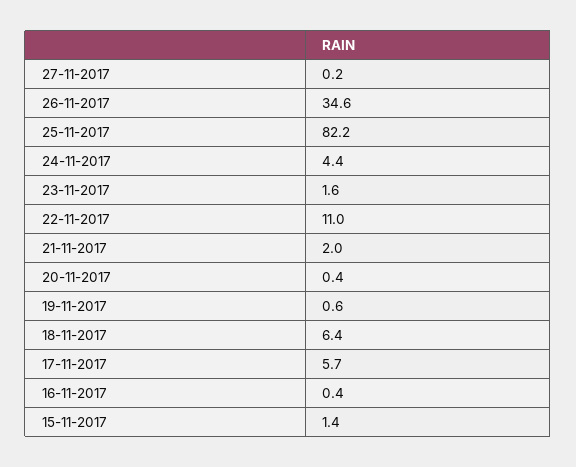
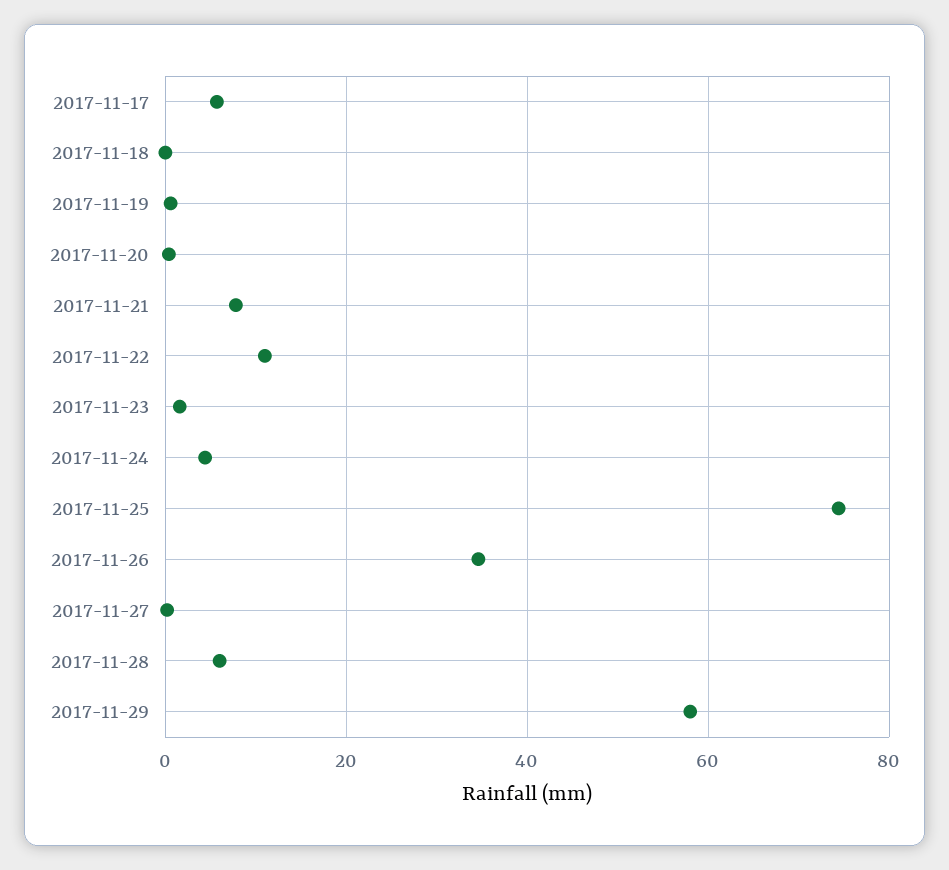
25-11-2017: 82.2 -> 74
21-11-2017: 2 -> 8
18-11-2017: 6.4 -> 0
16-11-2017: 0.4 -> none
15-11-2017: 1.4 -> none
2017-11-28: none -> 6
2017-11-29: none -> 58

